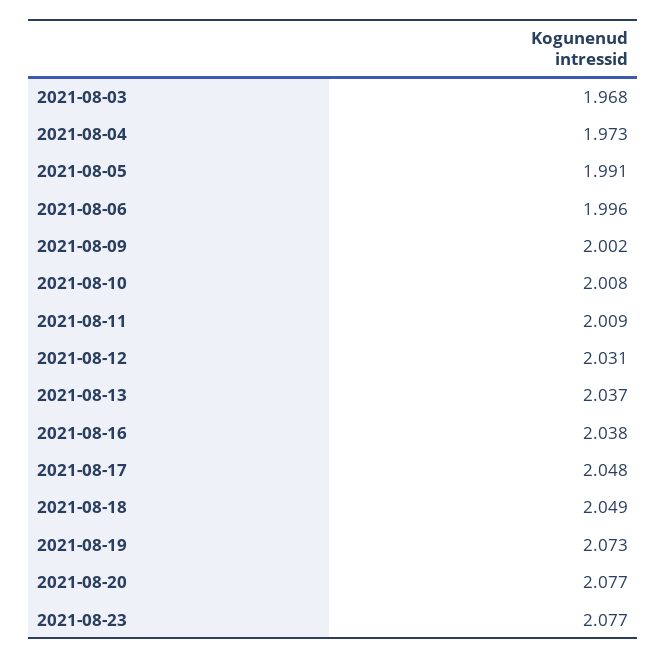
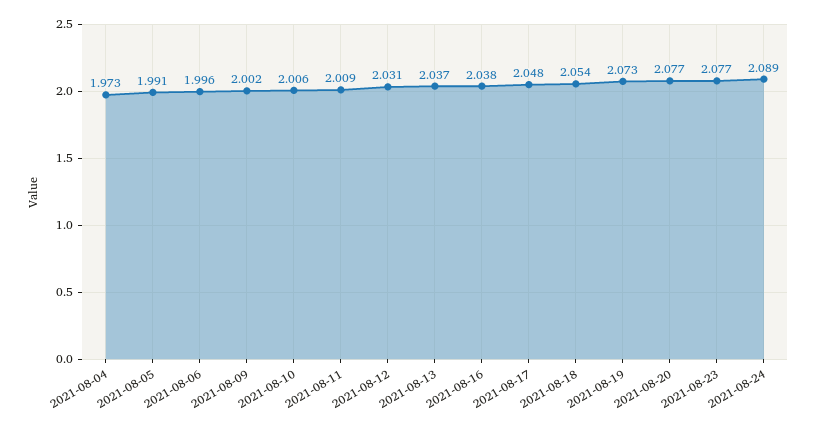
2021-08-03: 1.968 -> none
2021-08-10: 2.008 -> 2.006
2021-08-18: 2.049 -> 2.054
2021-08-24: none -> 2.089

